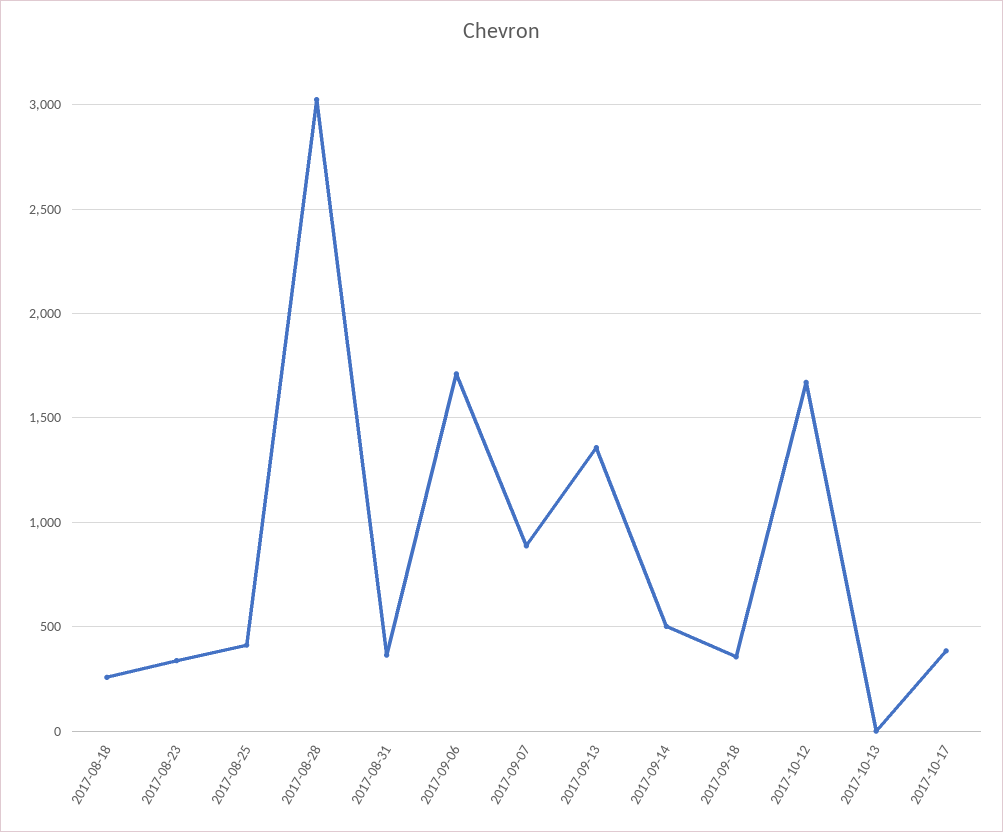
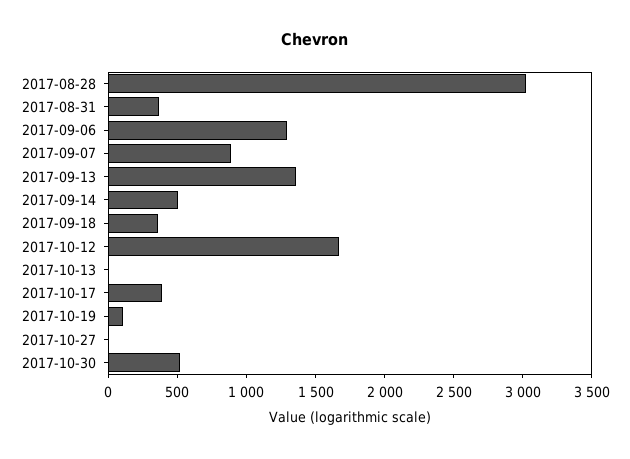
2017-08-18: 250 -> none
2017-08-23: 350 -> none
2017-08-25: 400 -> none
2017-09-06: 1700 -> 1300
2017-10-19: none -> 100
2017-10-27: none -> 0
2017-10-30: none -> 500

